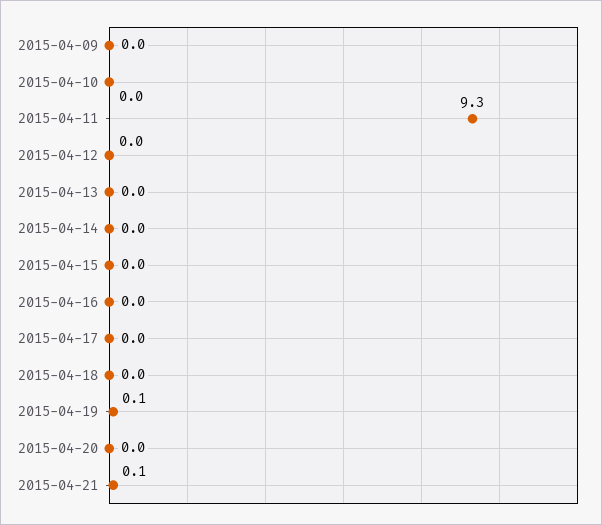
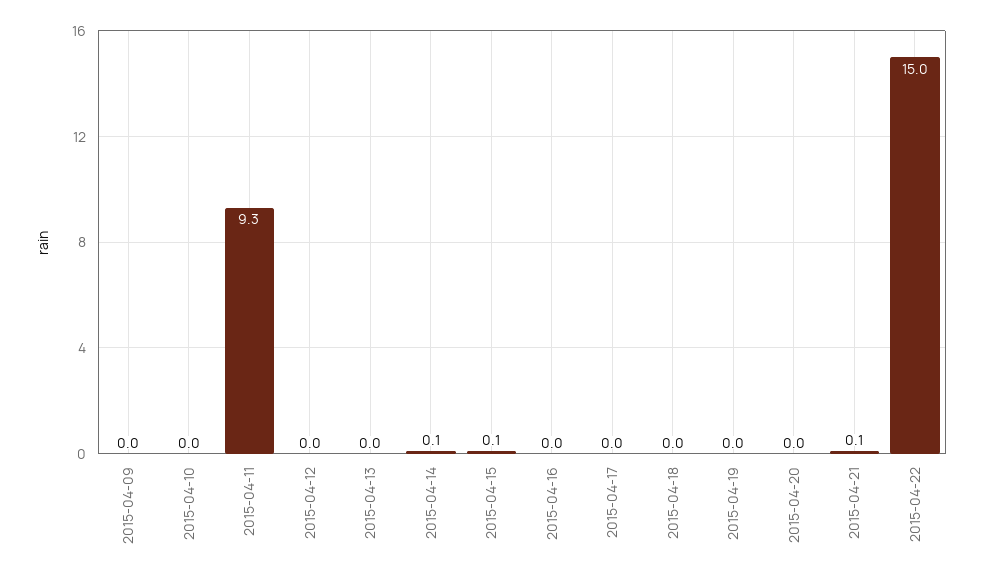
2015-04-14: 0 -> 0.1
2015-04-15: 0 -> 0.1
2015-04-19: 0.1 -> 0
2015-04-22: none -> 15

